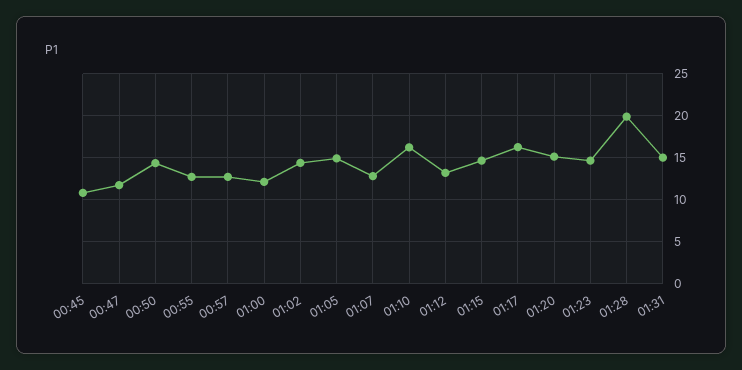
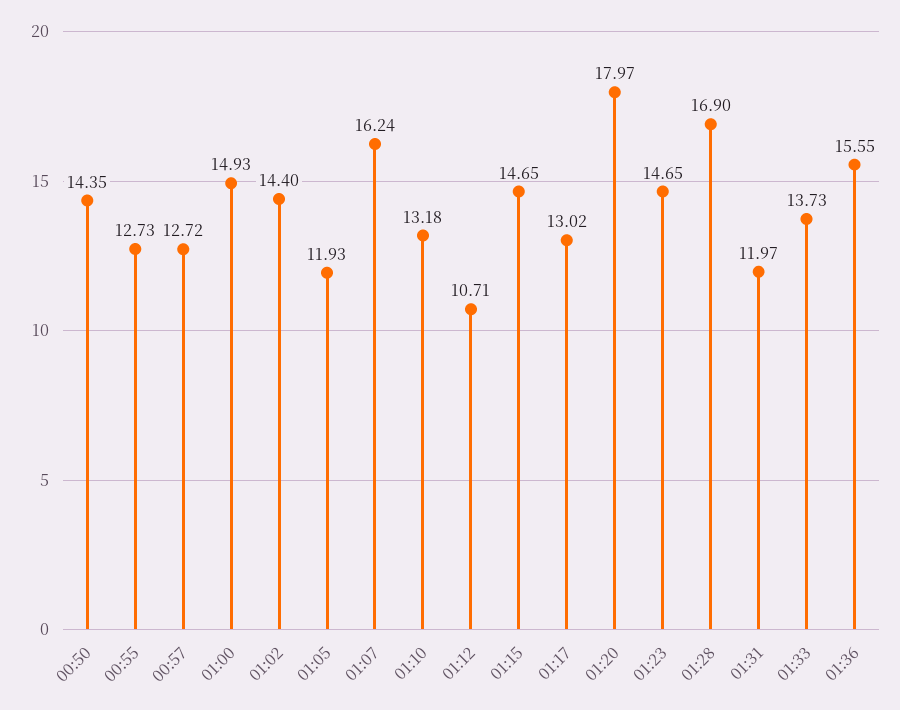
00:45: 11 -> none
00:47: 12 -> none
01:00: 12 -> 14.93
01:05: 15 -> 11.93
01:07: 13 -> 16.24
01:10: 16 -> 13.18
01:12: 13 -> 10.71
01:17: 16 -> 13.02
01:20: 15 -> 17.97
01:28: 20 -> 16.9
01:31: 15 -> 11.97
01:33: none -> 13.73
01:36: none -> 15.55

